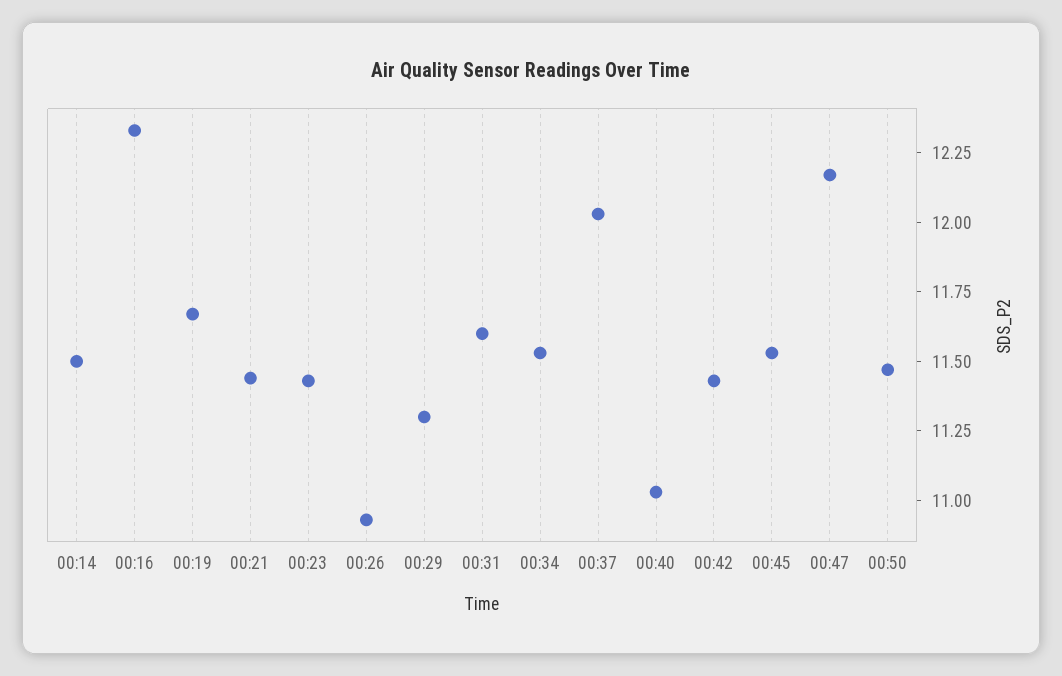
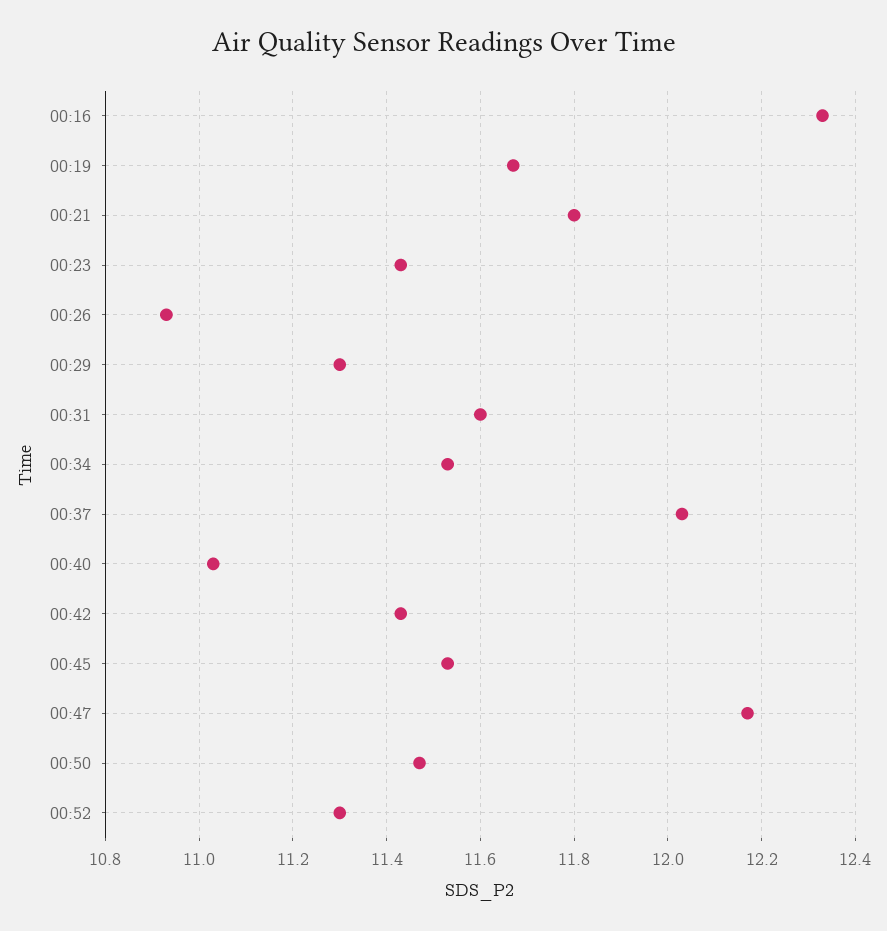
00:14: 11.5 -> none
00:21: 11.45 -> 11.8
00:52: none -> 11.3

